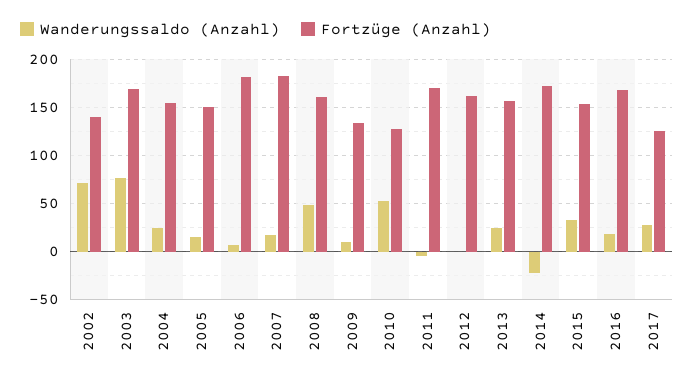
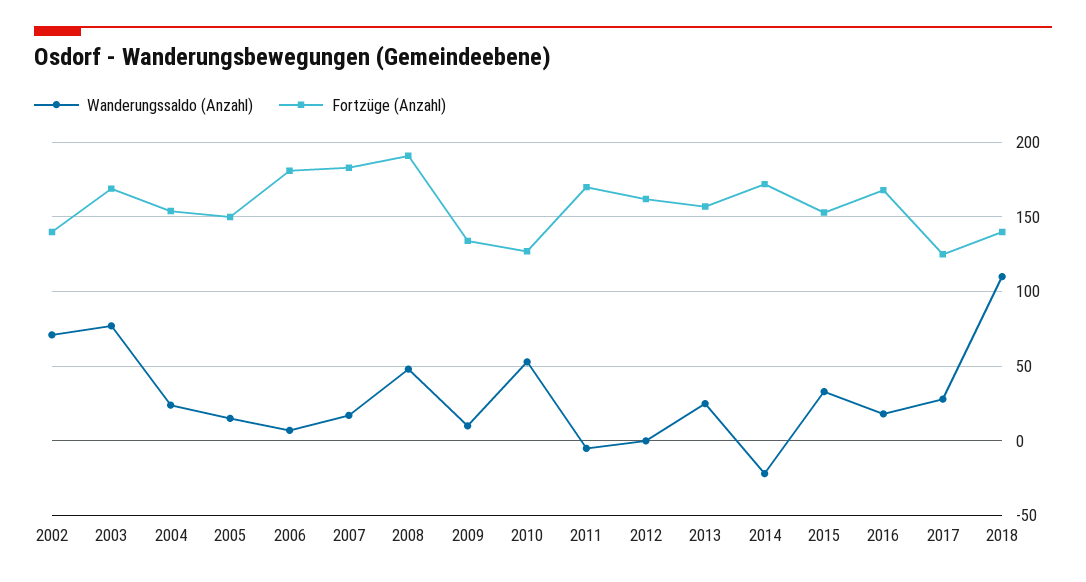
Fortzüge (Anzahl), 2008: 160 -> 190
Wanderungssaldo (Anzahl), 2018: none -> 110
Fortzüge (Anzahl), 2018: none -> 140

